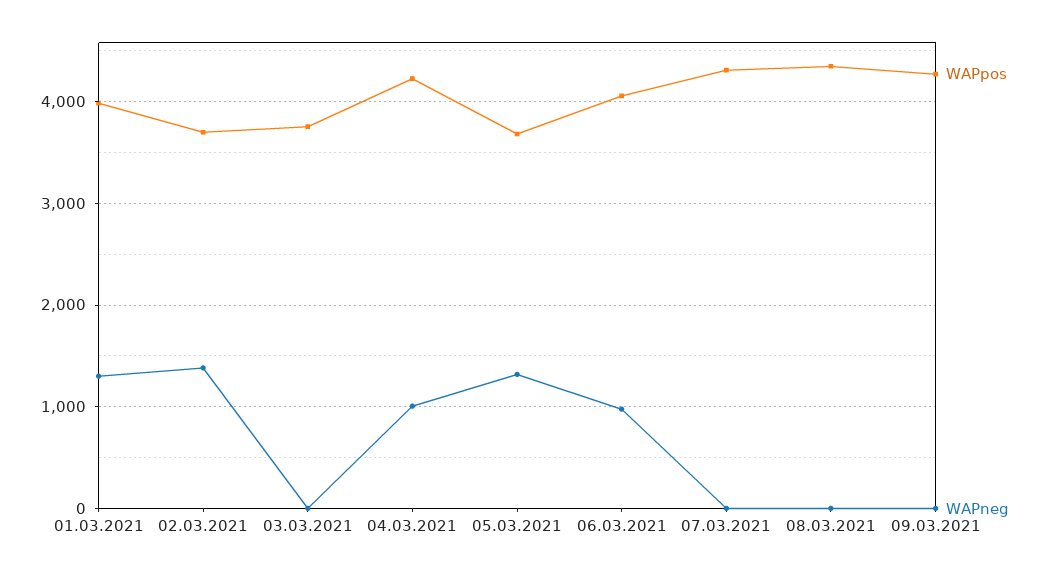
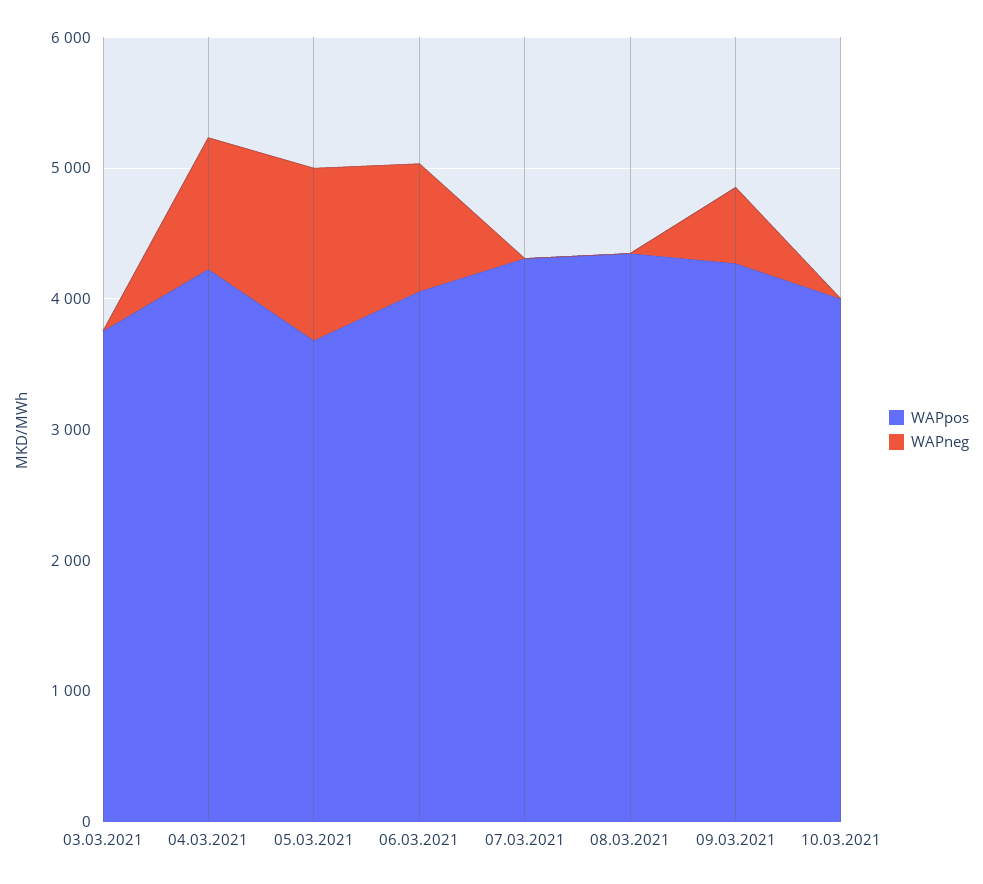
WAPpos, 01.03.2021: 4000 -> none
WAPneg, 01.03.2021: 1300 -> none
WAPpos, 02.03.2021: 3700 -> none
WAPneg, 02.03.2021: 1400 -> none
WAPneg, 09.03.2021: 0 -> 600
WAPpos, 10.03.2021: none -> 4000
WAPneg, 10.03.2021: none -> 0

